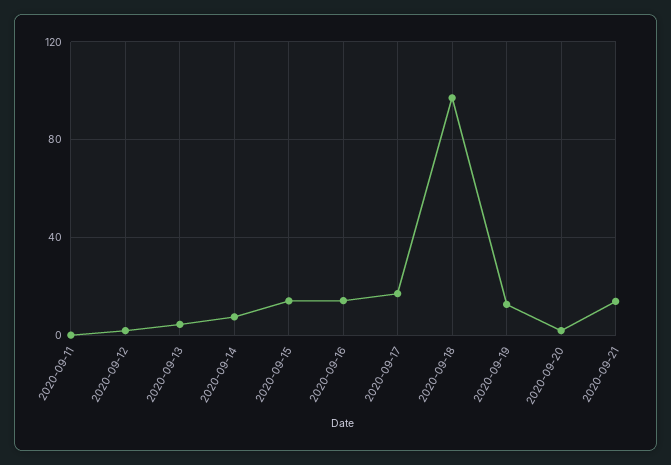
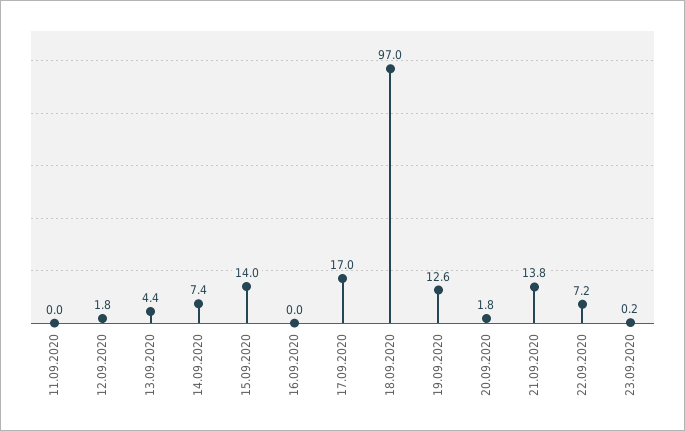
2020-09-16: 15 -> 0
22.09.2020: none -> 7.2
23.09.2020: none -> 0.2

